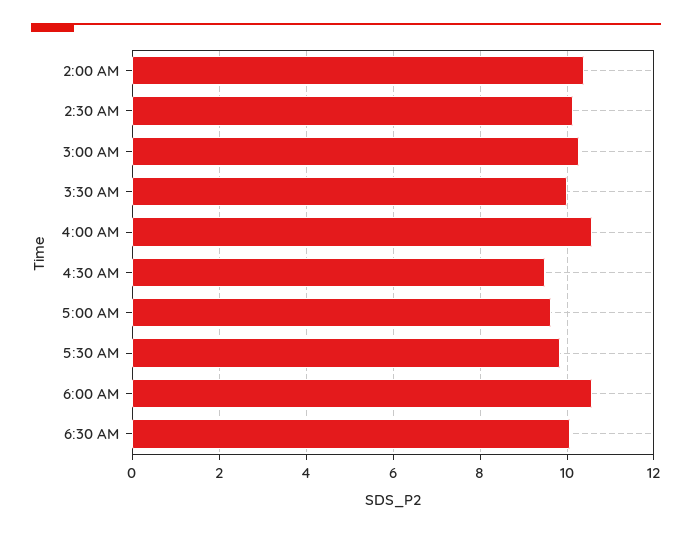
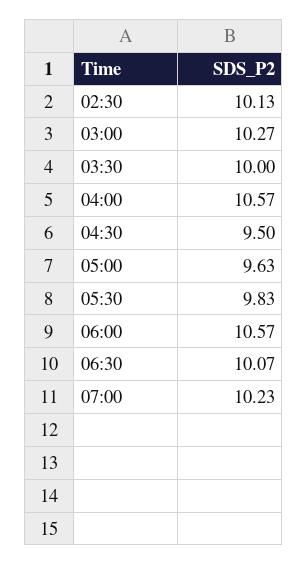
2:00 AM: 10.4 -> none
07:00: none -> 10.23

